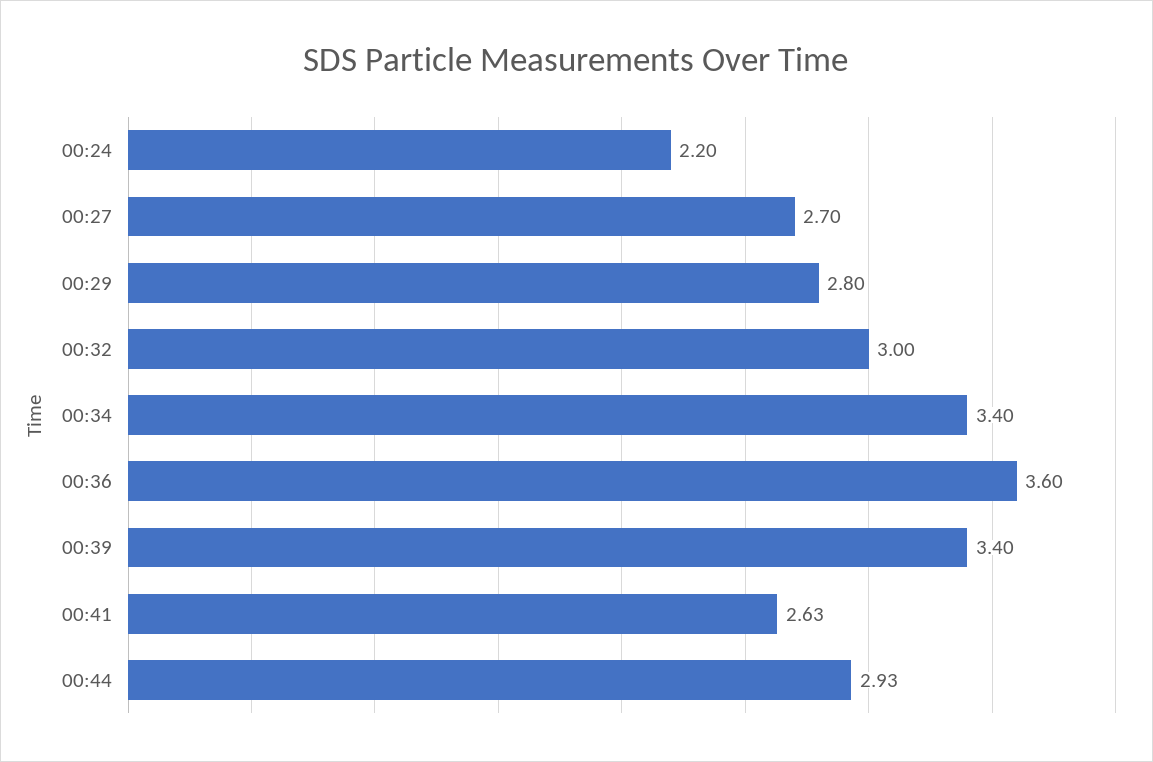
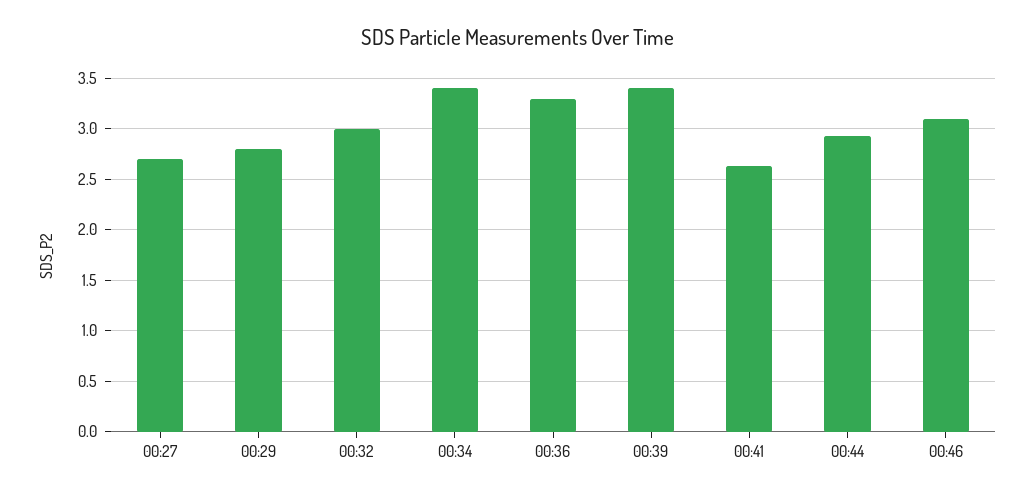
00:24: 2.2 -> none
00:36: 3.6 -> 3.3
00:46: none -> 3.1

